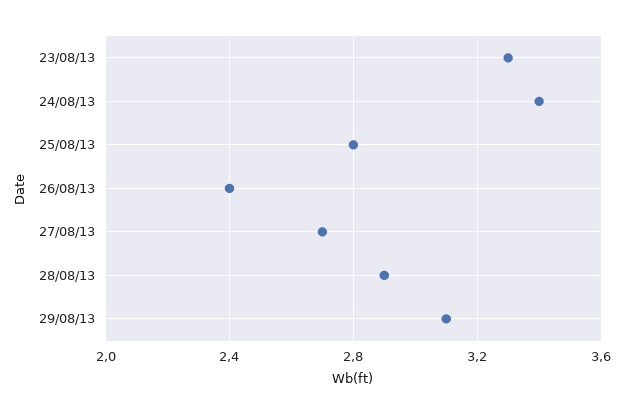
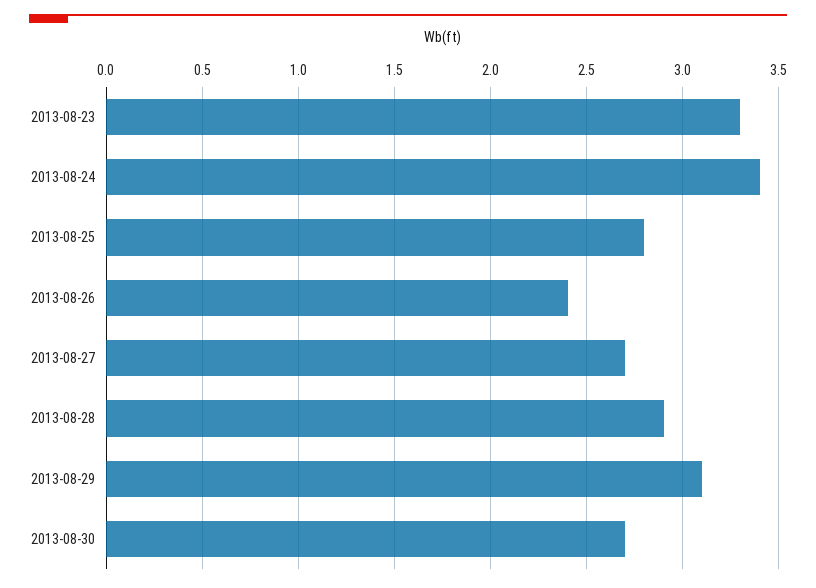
2013-08-30: none -> 2.7

